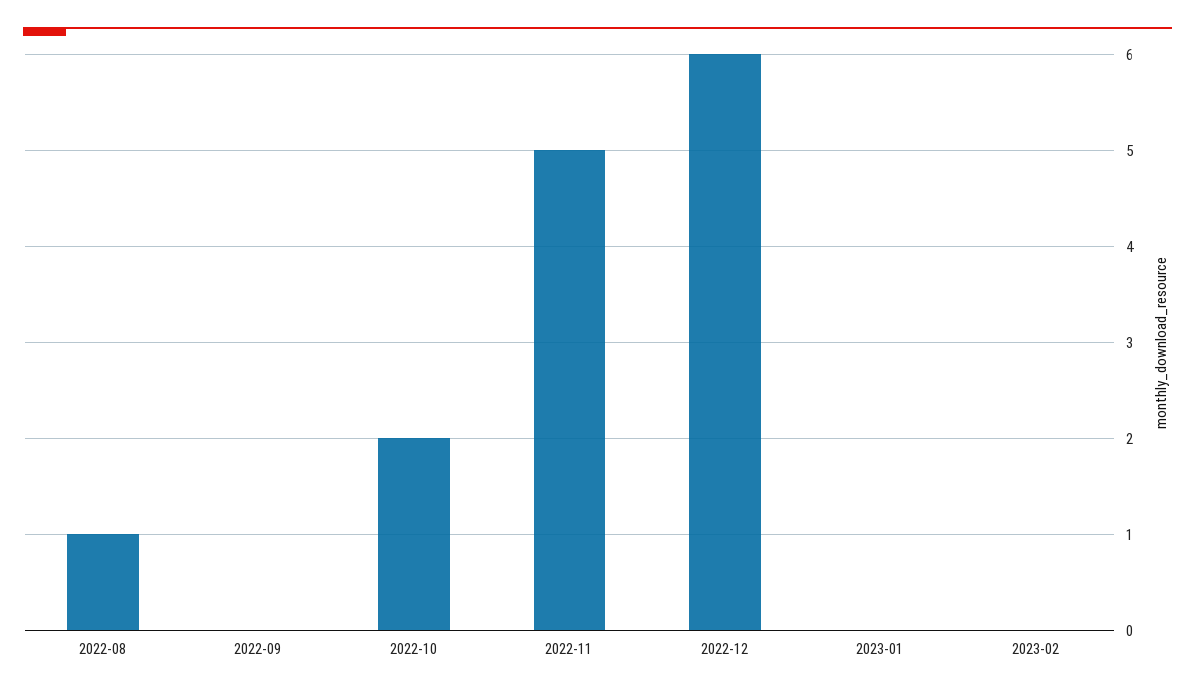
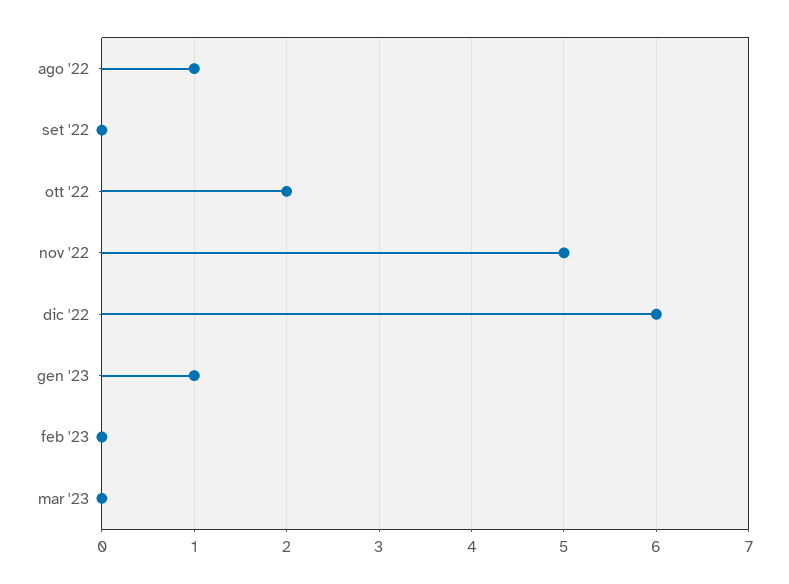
2023-01: 0 -> 1
mar '23: none -> 0

